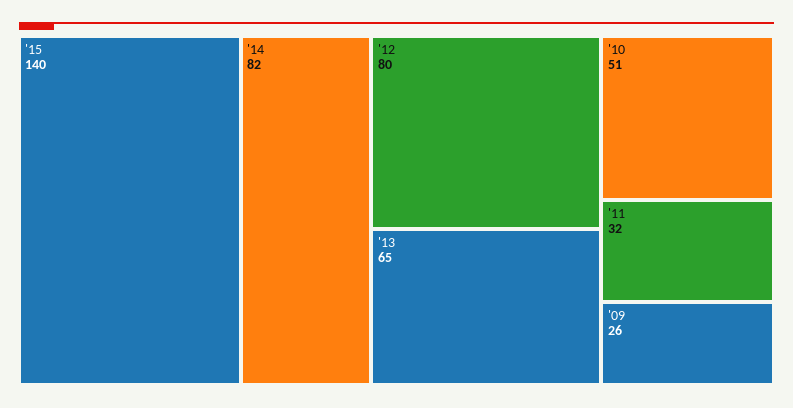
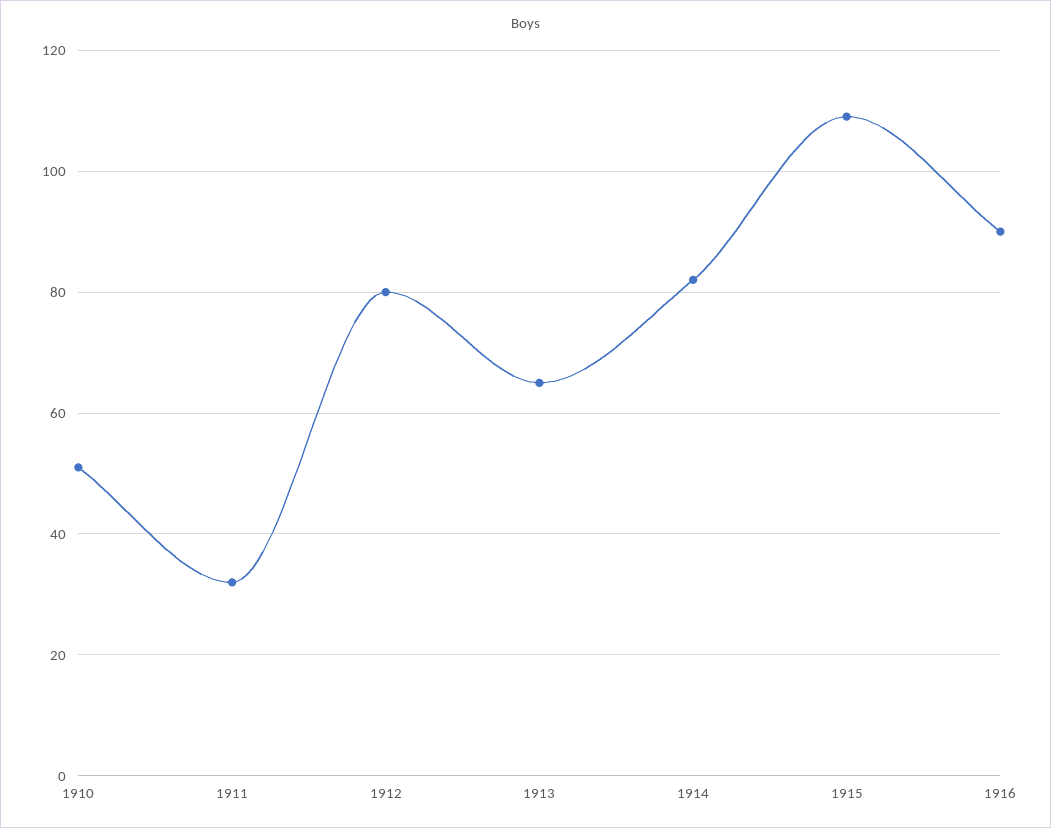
'15: 140 -> 110
'09: 26 -> none
1916: none -> 90

